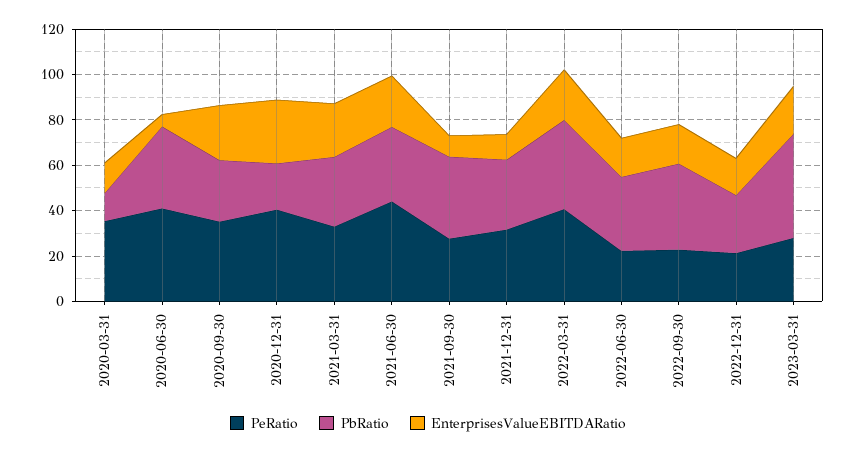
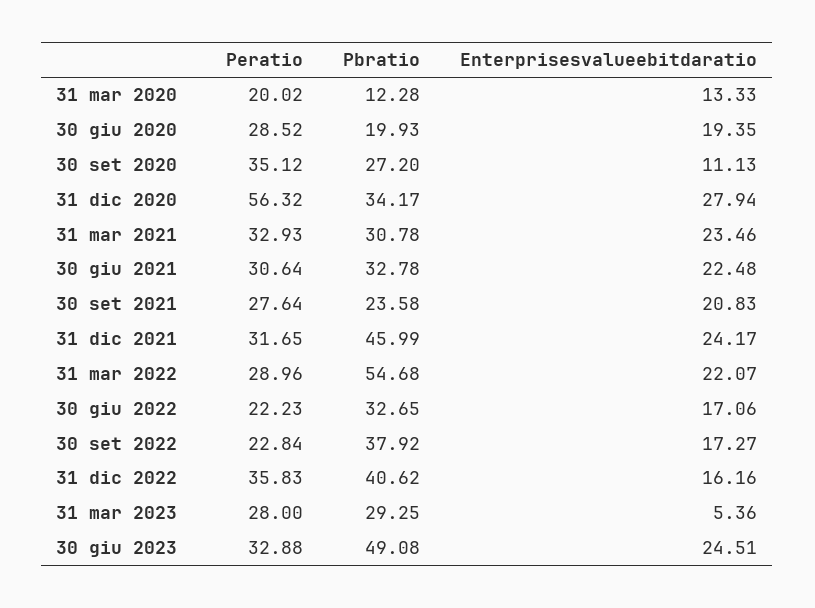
PeRatio, 2020-03-31: 35 -> 20.02
PeRatio, 2020-06-30: 40 -> 28.52
PbRatio, 2020-06-30: 35 -> 19.93
EnterprisesValueEBITDARatio, 2020-06-30: 5 -> 19.35
EnterprisesValueEBITDARatio, 2020-09-30: 25 -> 11.13
PeRatio, 2020-12-31: 40 -> 56.32
PbRatio, 2020-12-31: 20 -> 34.17
PeRatio, 2021-06-30: 45 -> 30.64
PbRatio, 2021-09-30: 35 -> 23.58
EnterprisesValueEBITDARatio, 2021-09-30: 10 -> 20.83
PbRatio, 2021-12-31: 30 -> 45.99
EnterprisesValueEBITDARatio, 2021-12-31: 10 -> 24.17
PeRatio, 2022-03-31: 40 -> 28.96
PbRatio, 2022-03-31: 40 -> 54.68
PeRatio, 2022-12-31: 20 -> 35.83
PbRatio, 2022-12-31: 25 -> 40.62
PbRatio, 2023-03-31: 45 -> 29.25
EnterprisesValueEBITDARatio, 2023-03-31: 20 -> 5.36
PeRatio, 30 giu 2023: none -> 32.88
PbRatio, 30 giu 2023: none -> 49.08
EnterprisesValueEBITDARatio, 30 giu 2023: none -> 24.51

